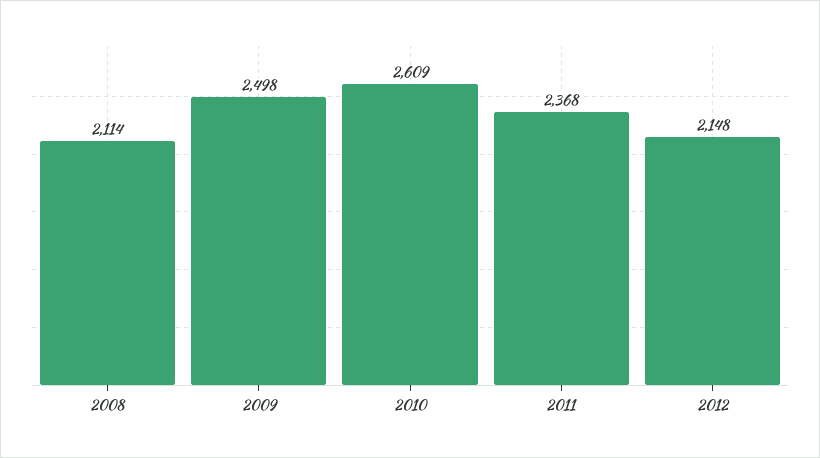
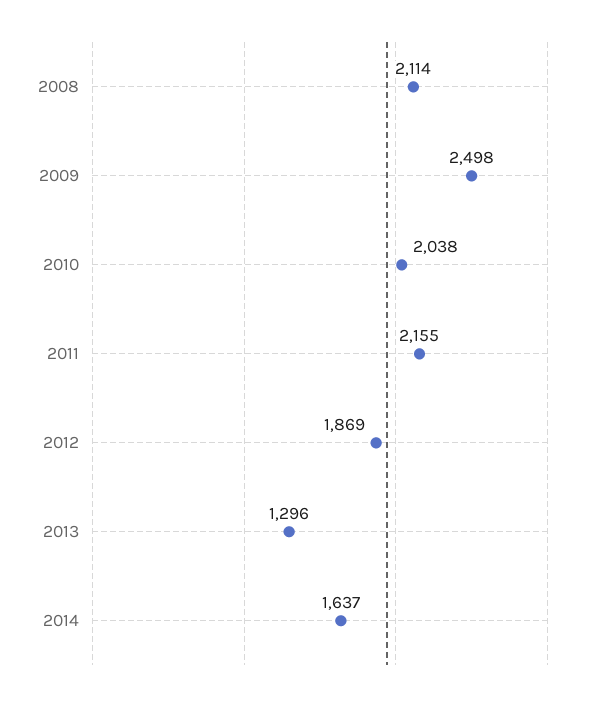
2010: 2609 -> 2038
2011: 2368 -> 2155
2012: 2148 -> 1869
2013: none -> 1296
2014: none -> 1637

